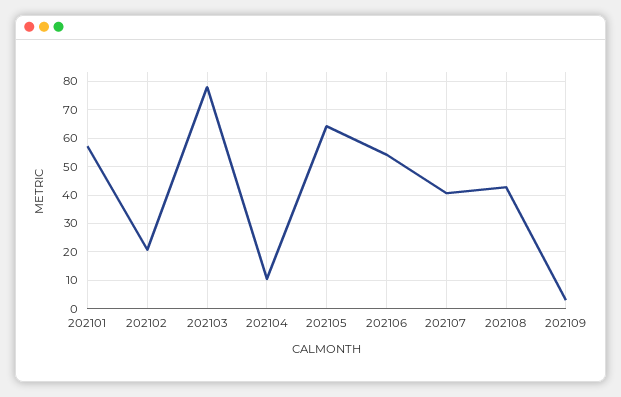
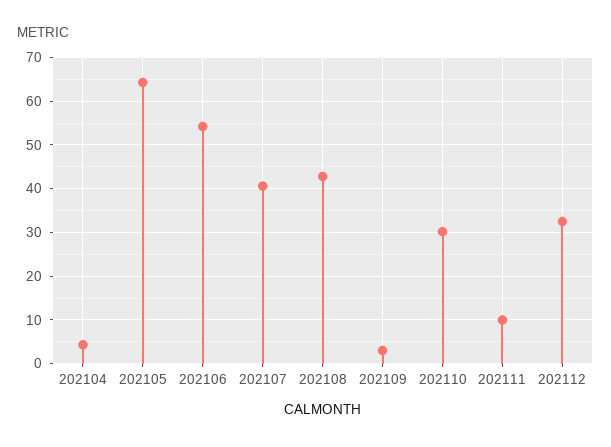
202101: 57.5 -> none
202102: 20 -> none
202103: 77.5 -> none
202104: 10 -> 4
202110: none -> 30
202111: none -> 10
202112: none -> 32

